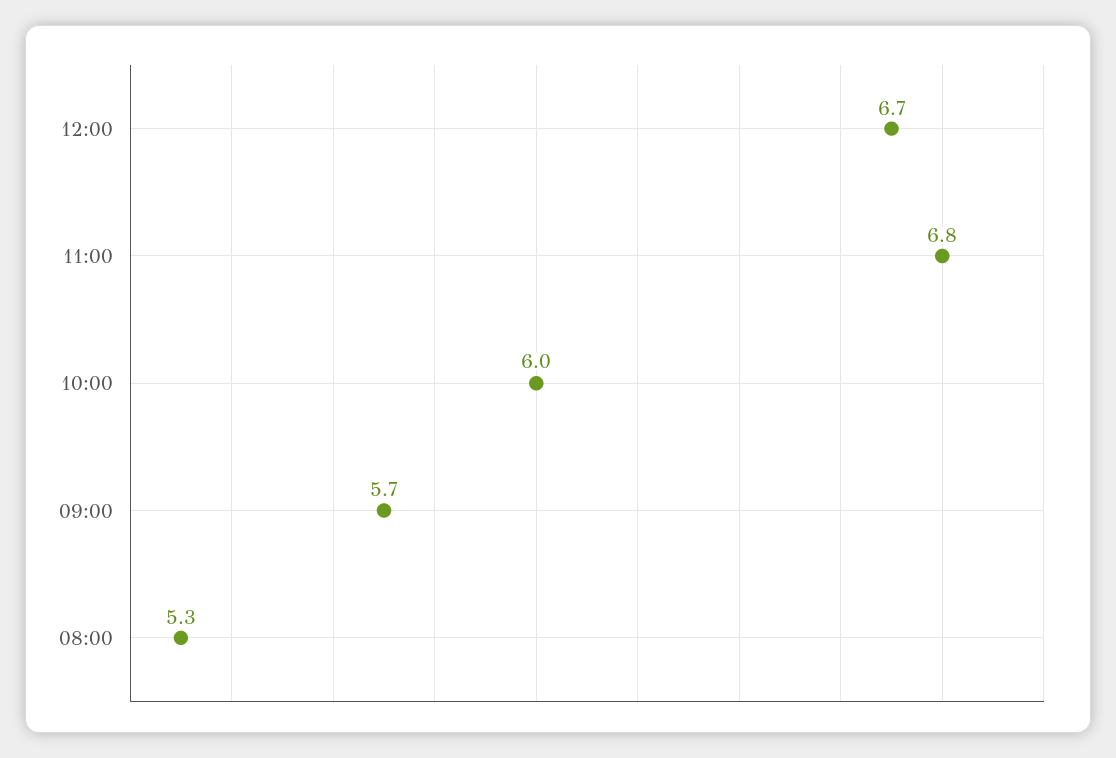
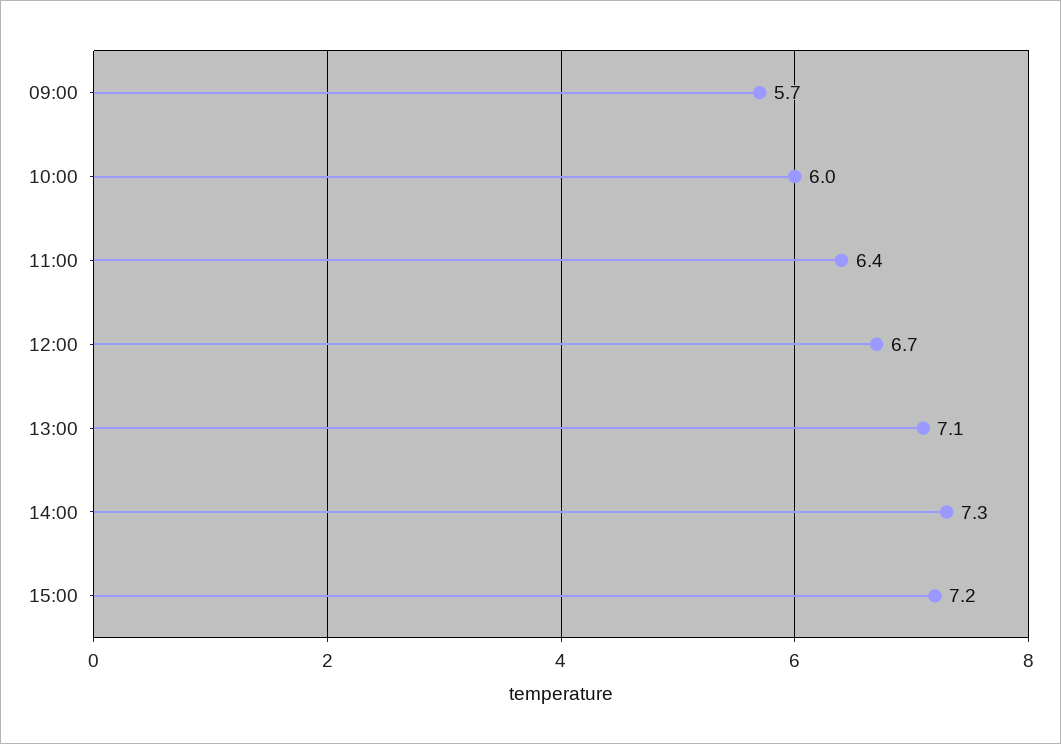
11:00: 6.8 -> 6.4
08:00: 5.3 -> none
13:00: none -> 7.1
14:00: none -> 7.3
15:00: none -> 7.2

